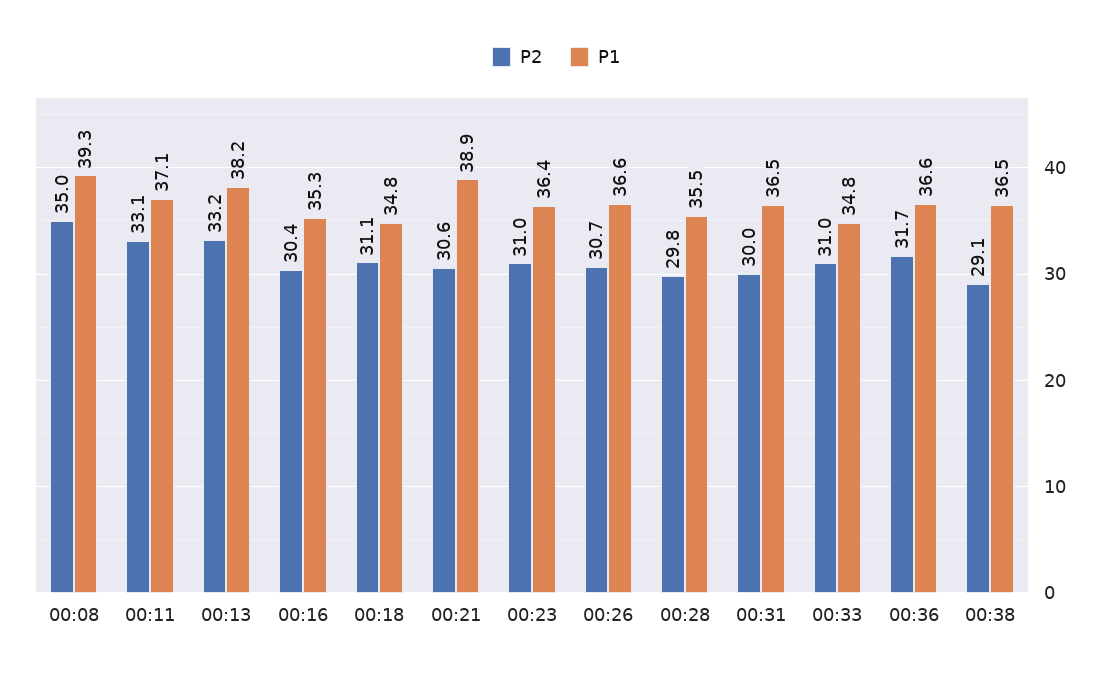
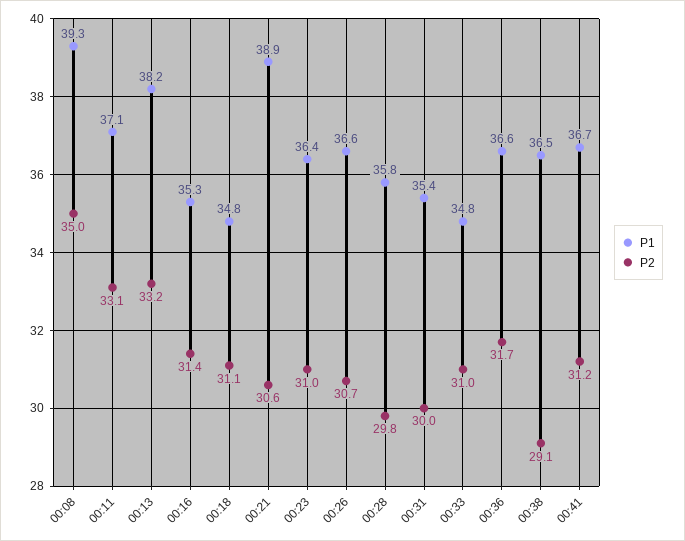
P2, 00:16: 30.4 -> 31.4
P1, 00:28: 35.5 -> 35.8
P1, 00:31: 36.5 -> 35.4
P1, 00:41: none -> 36.7
P2, 00:41: none -> 31.2

